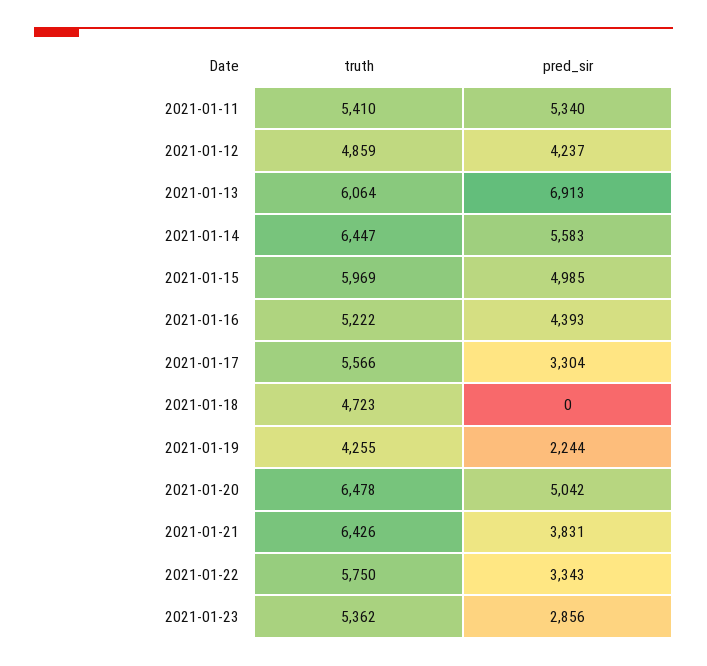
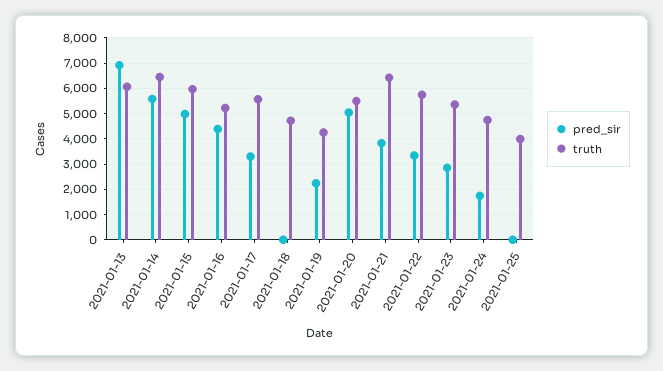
truth, 2021-01-11: 5410 -> none
pred_sir, 2021-01-11: 5340 -> none
truth, 2021-01-12: 4859 -> none
pred_sir, 2021-01-12: 4237 -> none
truth, 2021-01-20: 6478 -> 5500
pred_sir, 2021-01-24: none -> 1750
truth, 2021-01-24: none -> 4750
pred_sir, 2021-01-25: none -> 0
truth, 2021-01-25: none -> 4000

